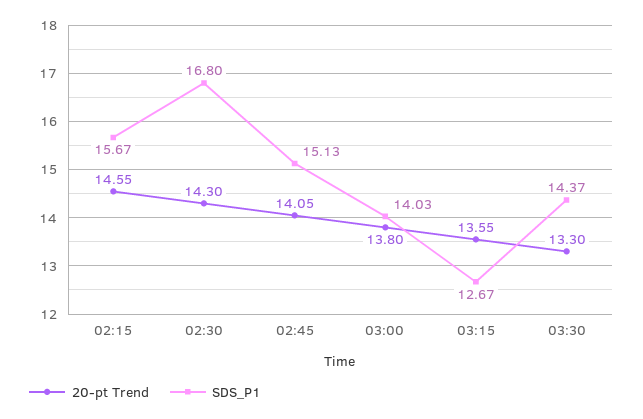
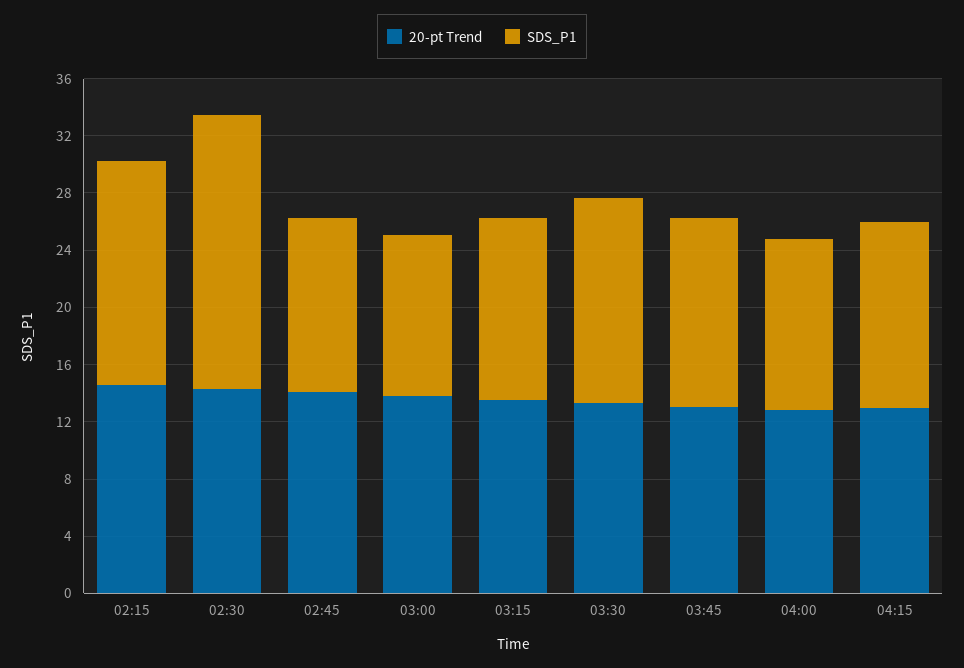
SDS_P1, 02:30: 16.8 -> 19
SDS_P1, 02:45: 15.13 -> 12
SDS_P1, 03:00: 14.03 -> 11
20-pt Trend, 03:45: none -> 13
SDS_P1, 03:45: none -> 13
20-pt Trend, 04:00: none -> 13
SDS_P1, 04:00: none -> 12
20-pt Trend, 04:15: none -> 13
SDS_P1, 04:15: none -> 13

